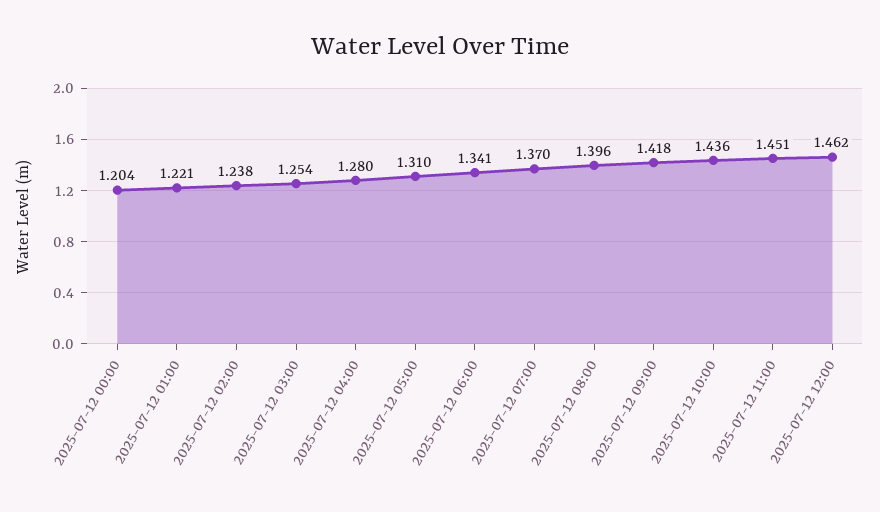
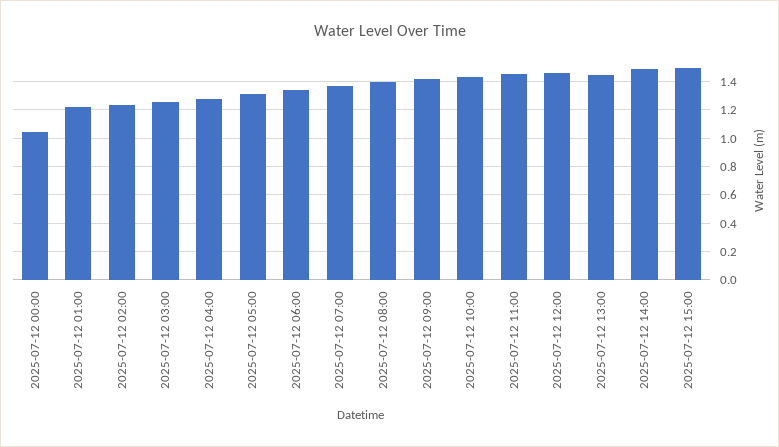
2025-07-12 00:00: 1.204 -> 1.05
2025-07-12 13:00: none -> 1.45
2025-07-12 14:00: none -> 1.5
2025-07-12 15:00: none -> 1.5

